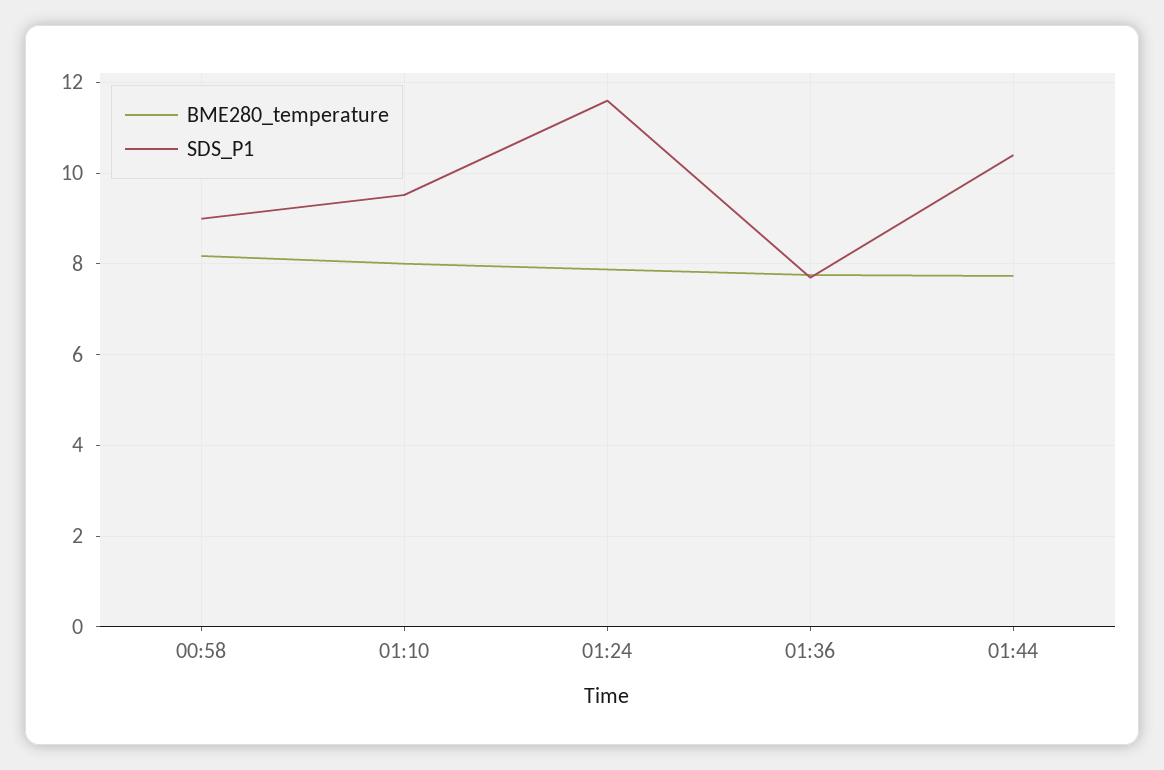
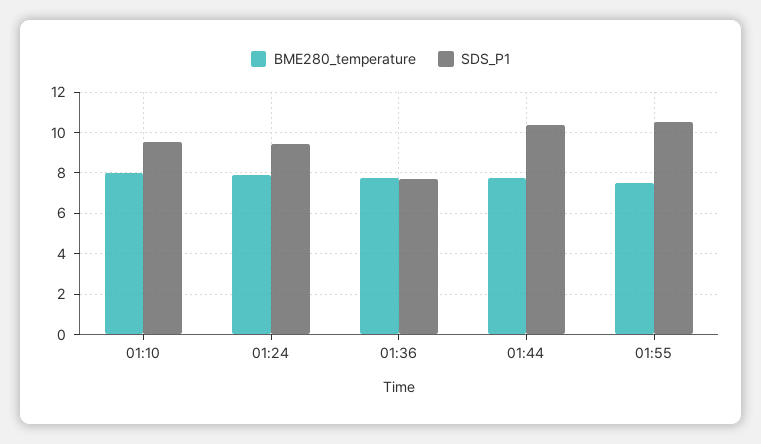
BME280_temperature, 00:58: 8.2 -> none
SDS_P1, 00:58: 9 -> none
SDS_P1, 01:24: 11.6 -> 9.5
BME280_temperature, 01:55: none -> 7.5
SDS_P1, 01:55: none -> 10.5

